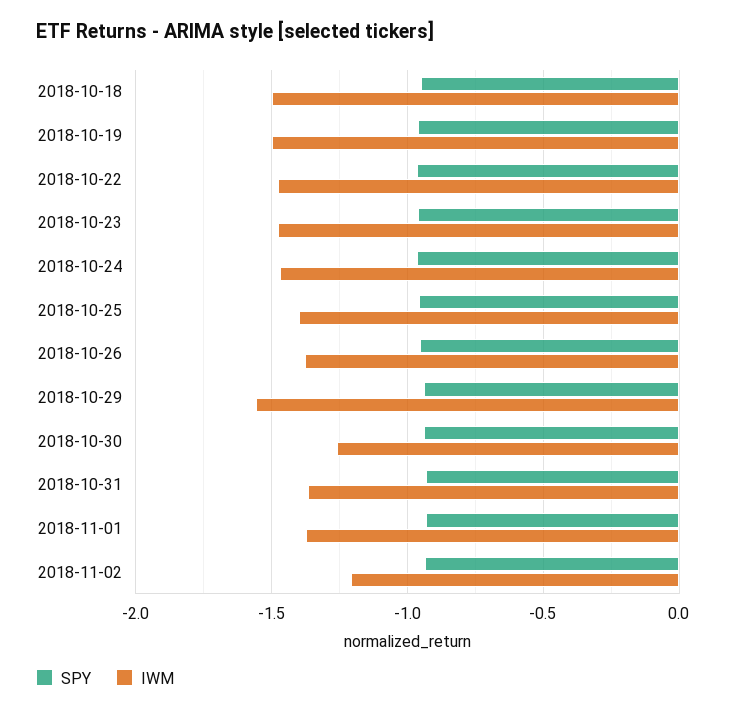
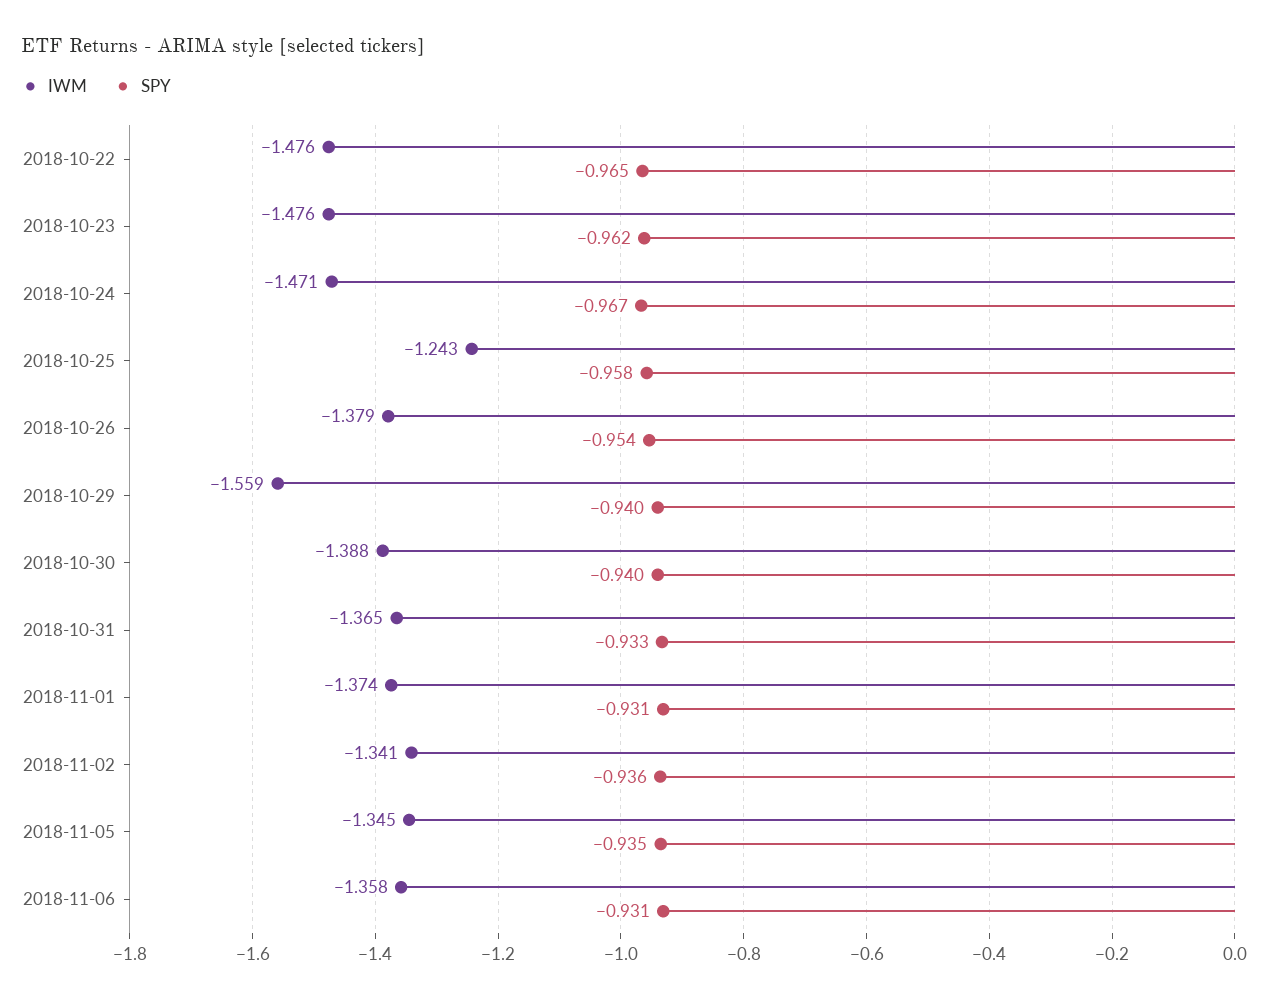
SPY, 2018-10-18: -0.95 -> none
IWM, 2018-10-18: -1.5 -> none
SPY, 2018-10-19: -0.95 -> none
IWM, 2018-10-19: -1.5 -> none
IWM, 2018-10-25: -1.4 -> -1.243
IWM, 2018-10-30: -1.25 -> -1.388
IWM, 2018-11-02: -1.2 -> -1.341
IWM, 2018-11-05: none -> -1.345
SPY, 2018-11-05: none -> -0.935
IWM, 2018-11-06: none -> -1.358
SPY, 2018-11-06: none -> -0.931

